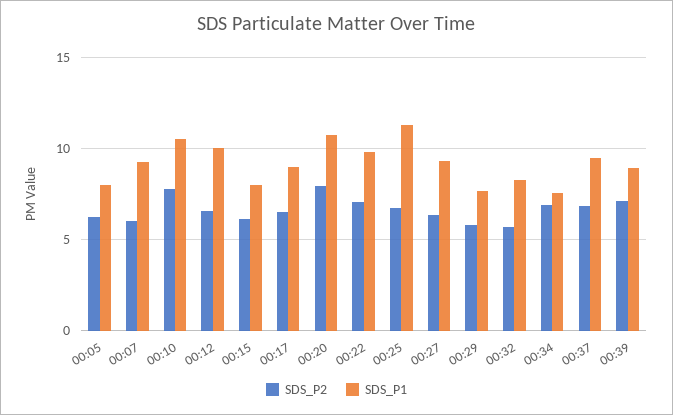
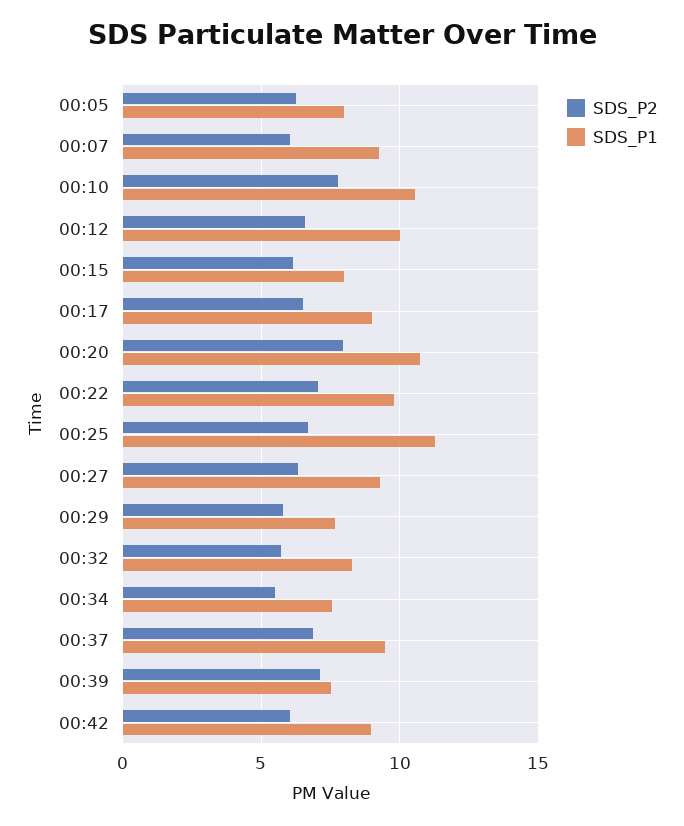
SDS_P2, 00:34: 7 -> 5.5
SDS_P1, 00:39: 9 -> 7.5
SDS_P2, 00:42: none -> 6
SDS_P1, 00:42: none -> 9

